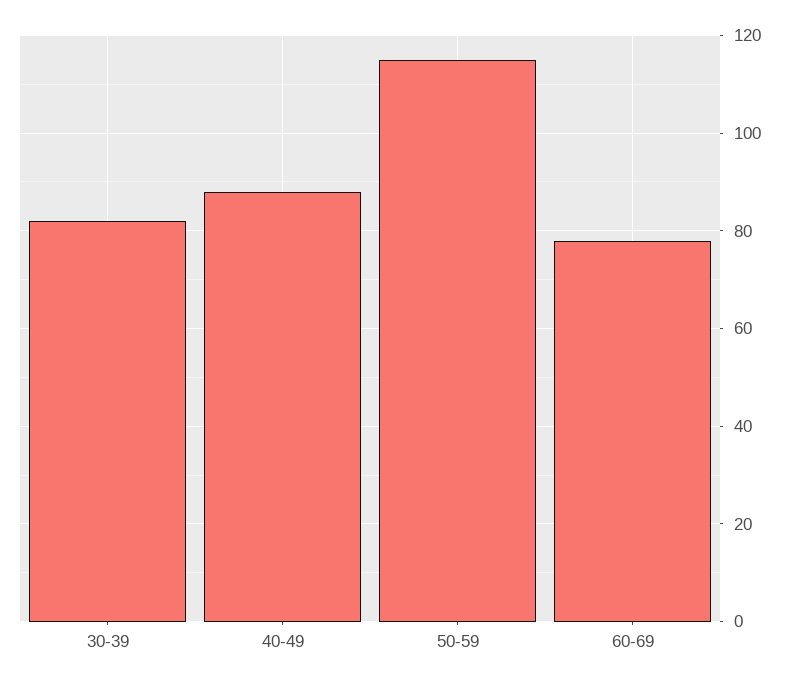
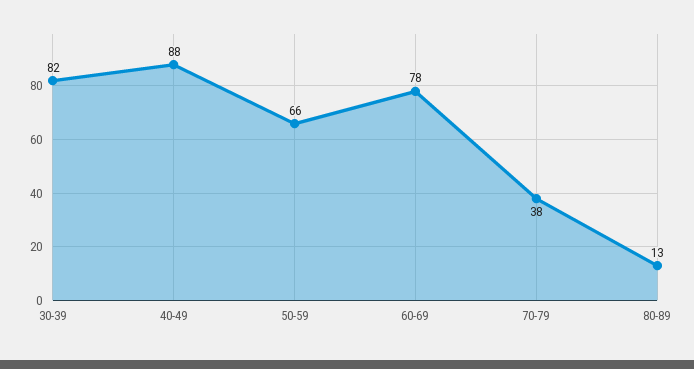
50-59: 115 -> 66
70-79: none -> 38
80-89: none -> 13

